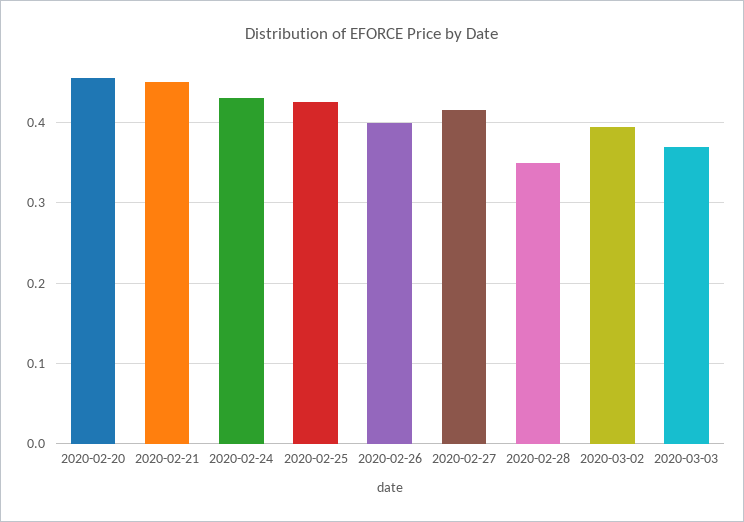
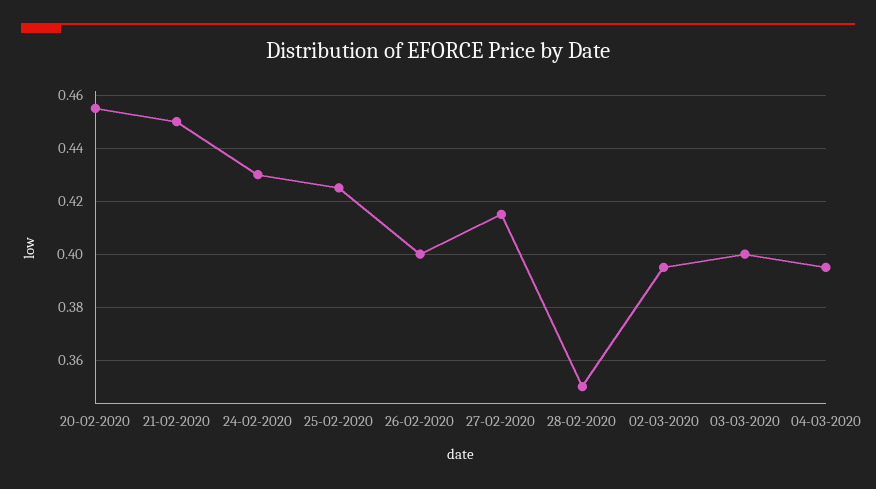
2020-03-03: 0.37 -> 0.4
04-03-2020: none -> 0.395

